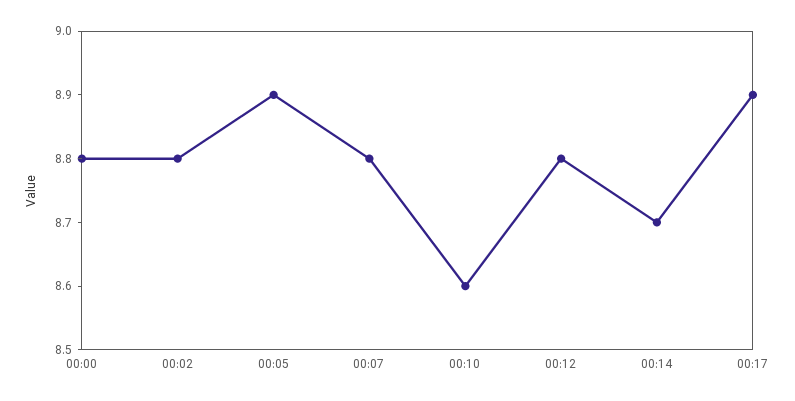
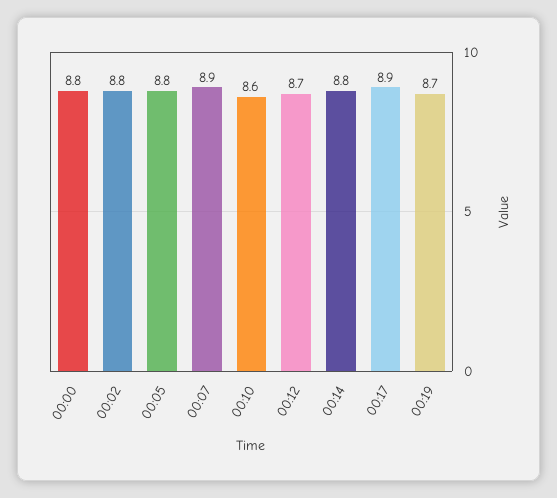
00:05: 8.9 -> 8.8
00:07: 8.8 -> 8.9
00:12: 8.8 -> 8.7
00:14: 8.7 -> 8.8
00:19: none -> 8.7

